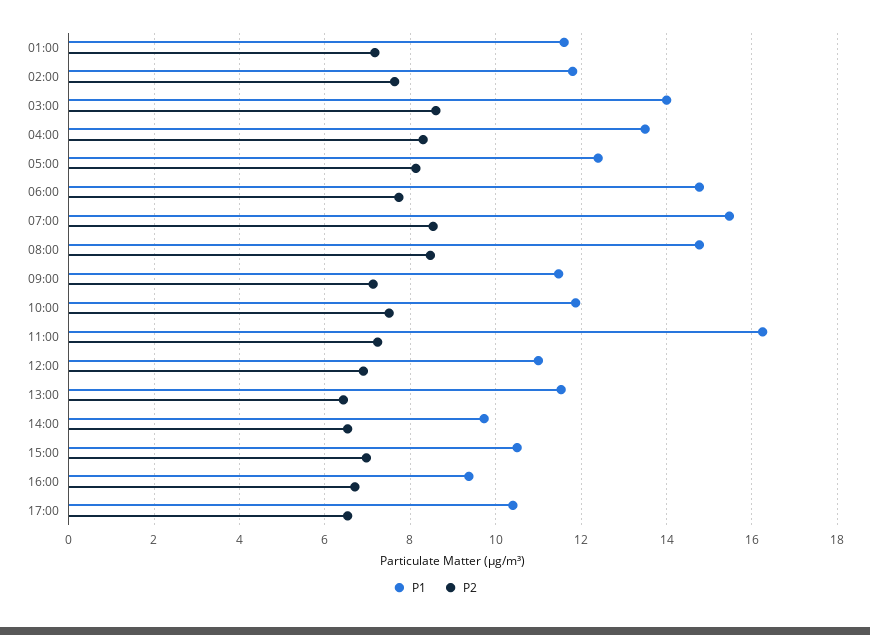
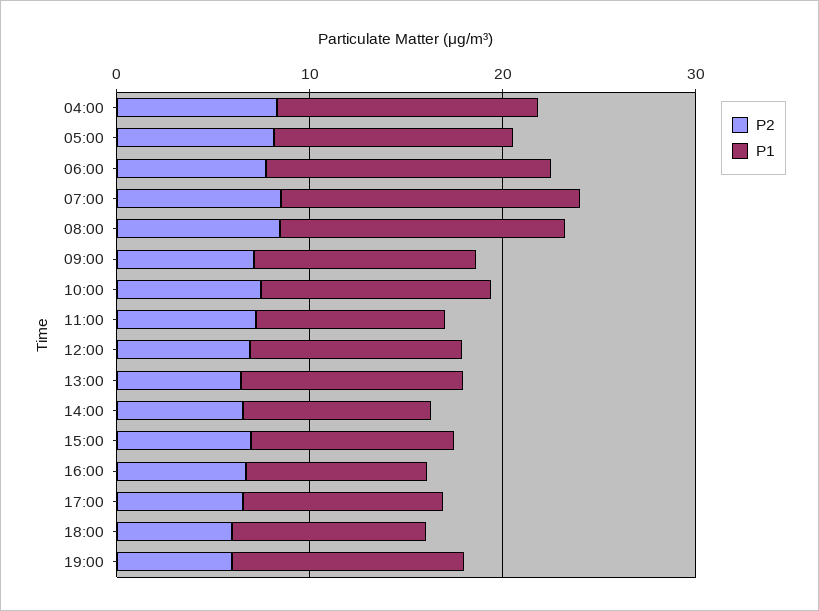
P1, 01:00: 11.6 -> none
P2, 01:00: 7.2 -> none
P1, 02:00: 11.8 -> none
P2, 02:00: 7.6 -> none
P1, 03:00: 14 -> none
P2, 03:00: 8.6 -> none
P1, 11:00: 16.2 -> 10
P2, 18:00: none -> 6
P1, 18:00: none -> 10
P2, 19:00: none -> 6
P1, 19:00: none -> 12

